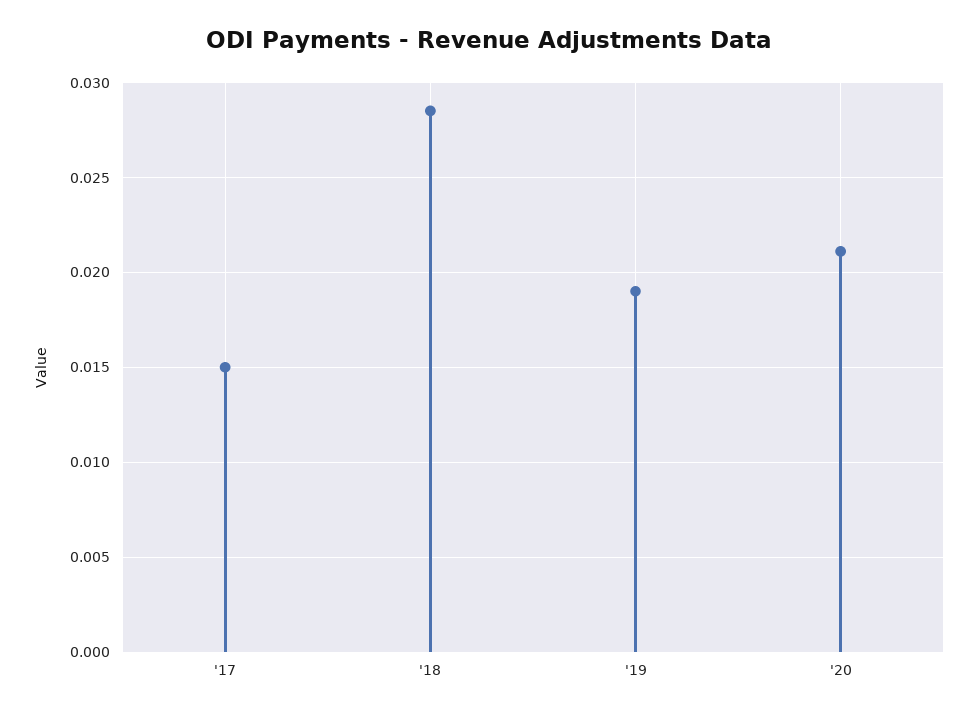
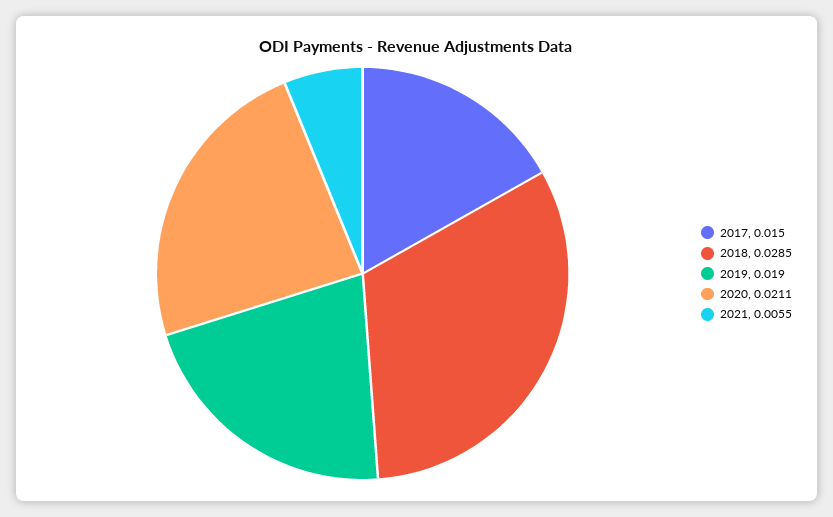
2021: none -> 0.0055

